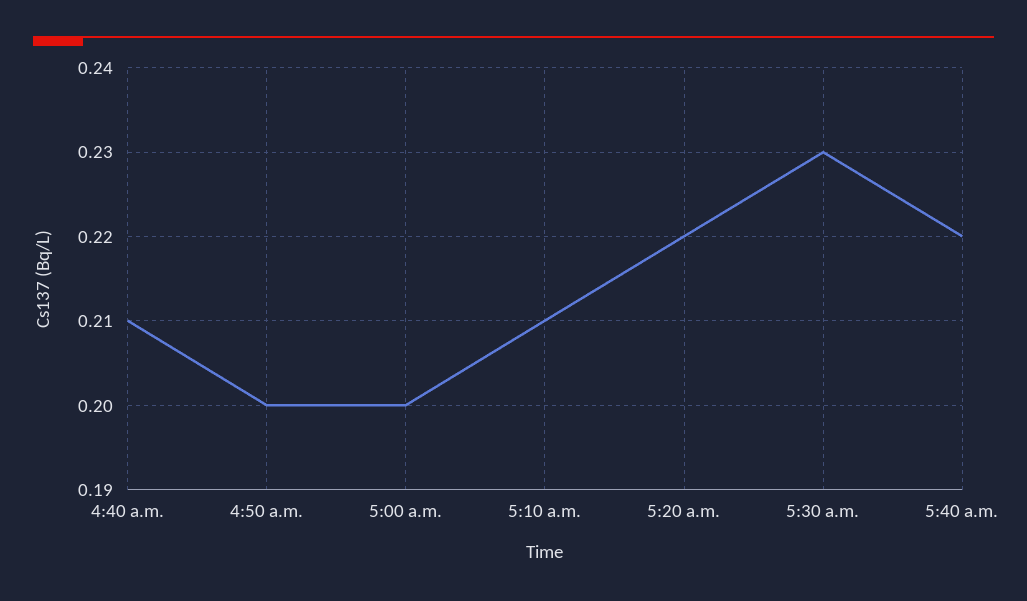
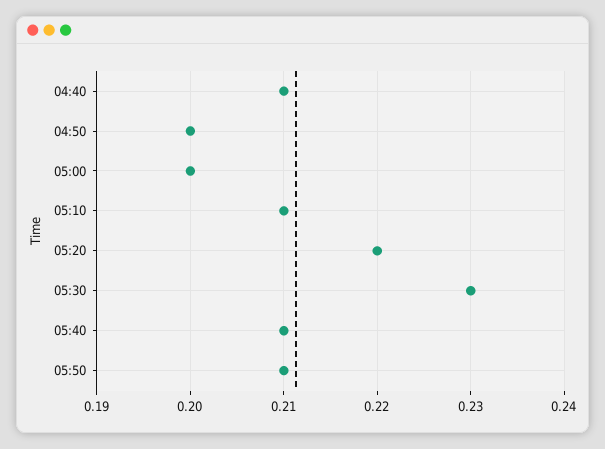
5:40 a.m.: 0.22 -> 0.21
05:50: none -> 0.21

